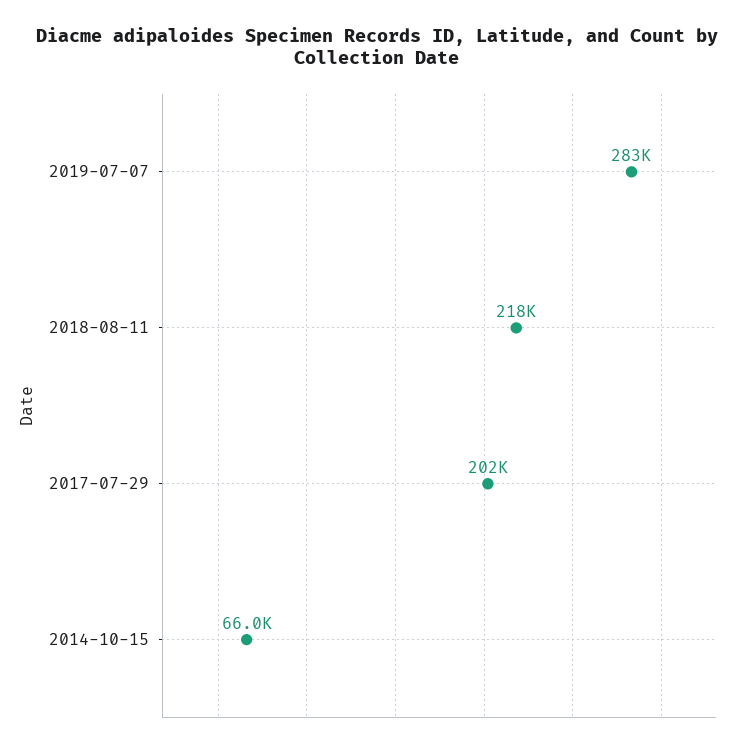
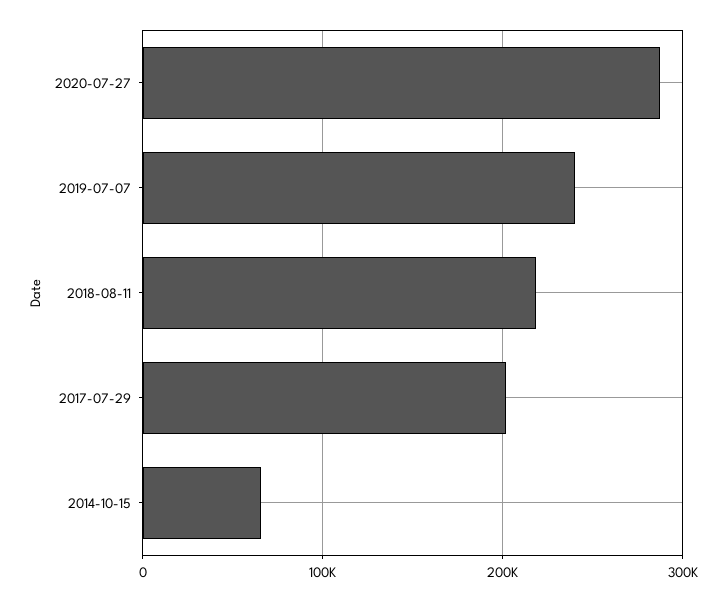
2019-07-07: 283000 -> 240000
2020-07-27: none -> 290000

